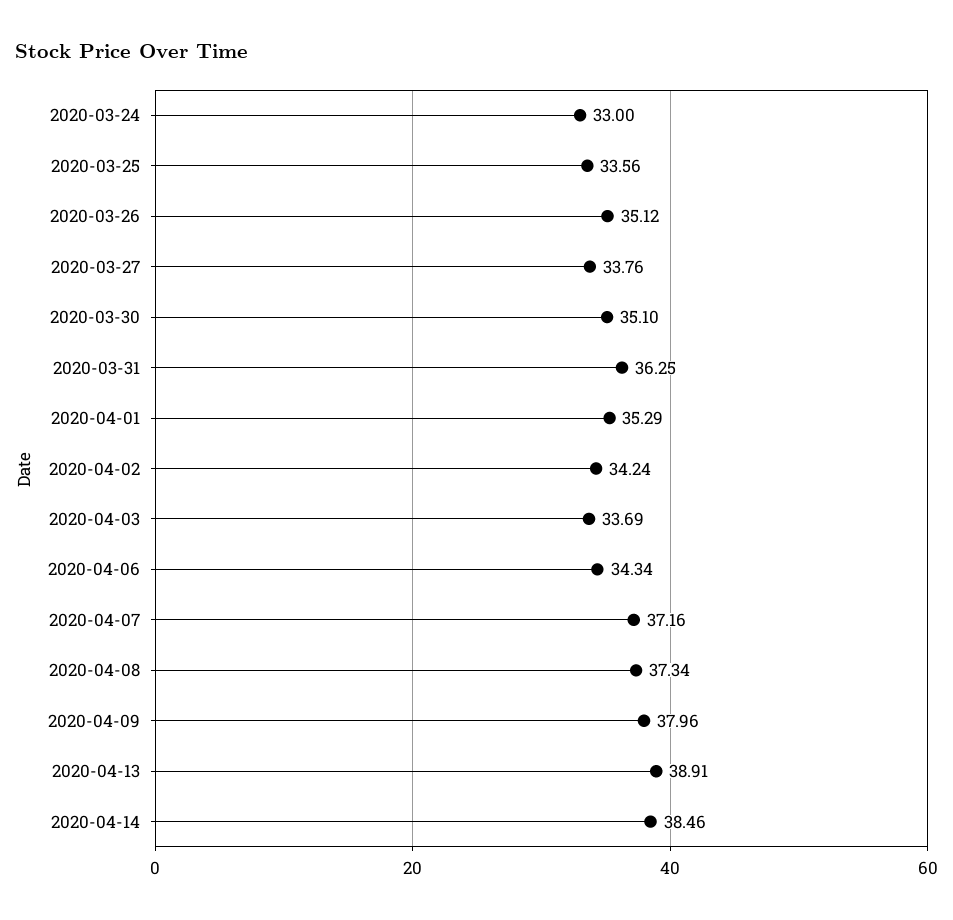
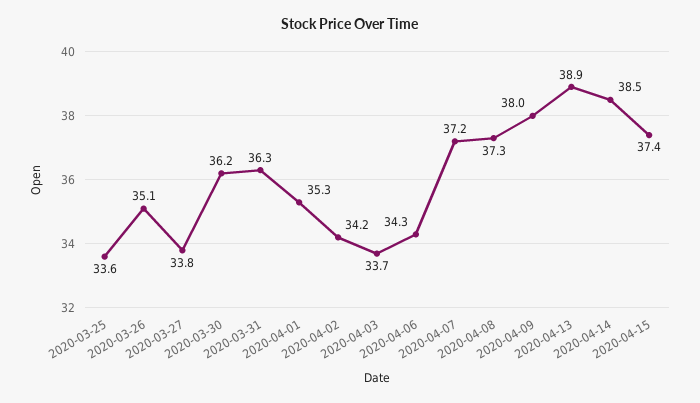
2020-03-24: 33 -> none
2020-03-30: 35.1 -> 36.2
2020-04-15: none -> 37.4

